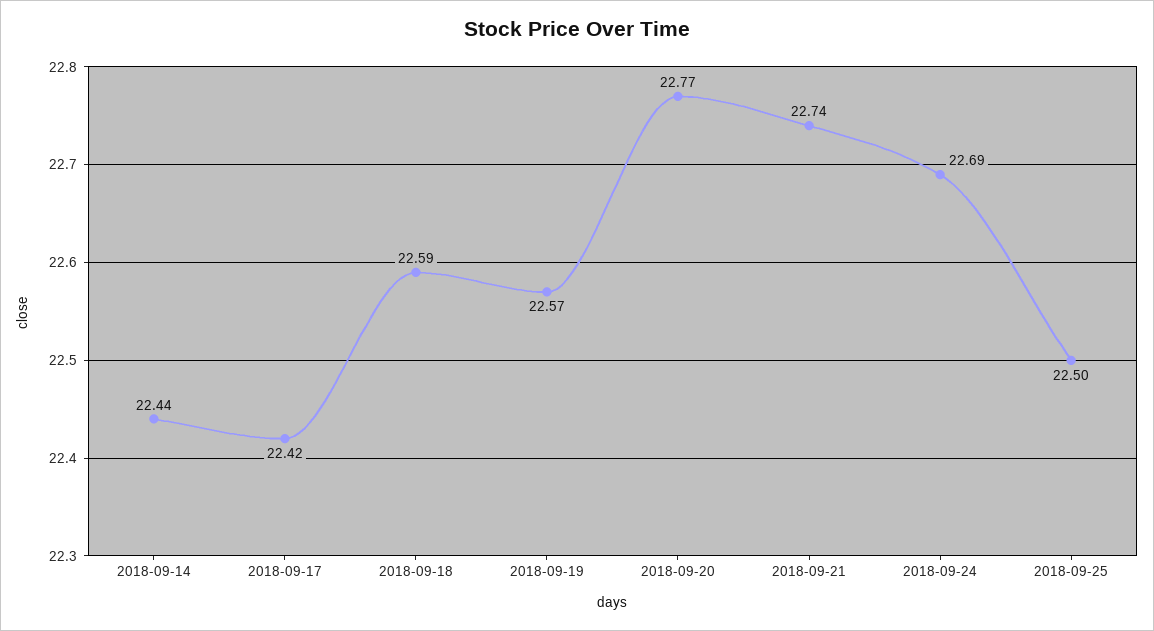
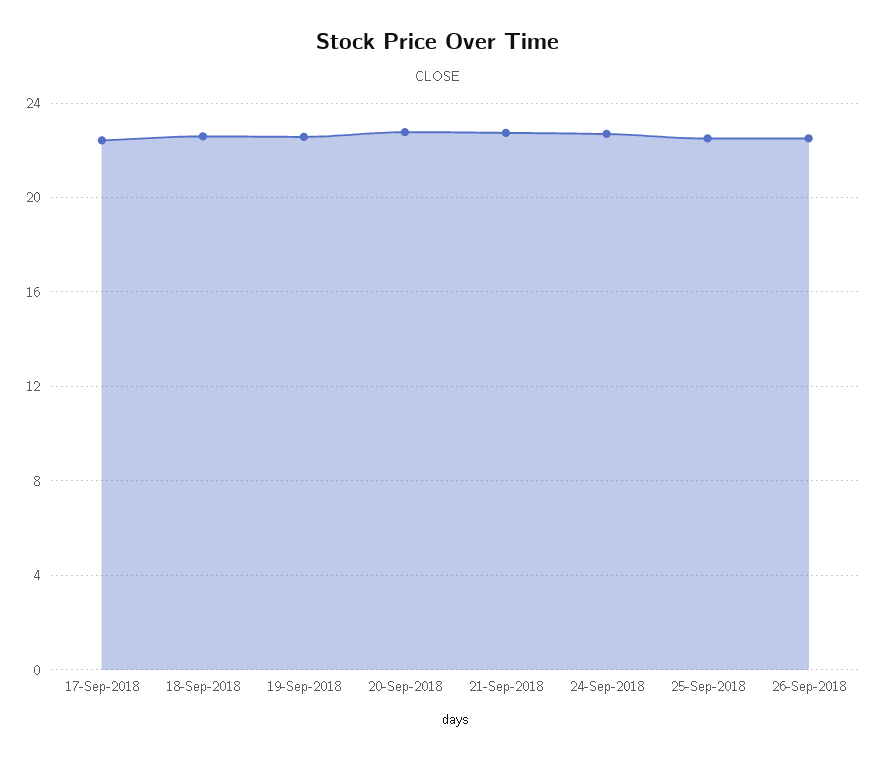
2018-09-14: 22.44 -> none
26-Sep-2018: none -> 22.5

